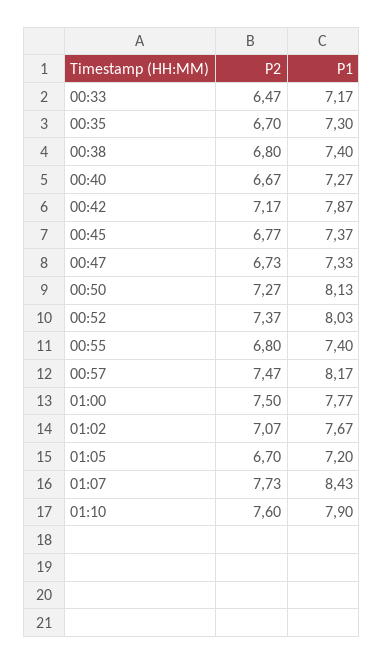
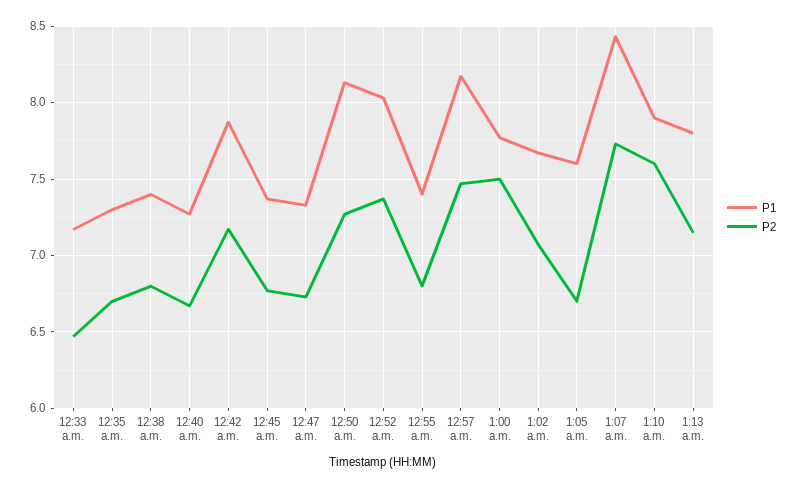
P1, 01:05: 7.2 -> 7.6
P1, 1:13 a.m.: none -> 7.8
P2, 1:13 a.m.: none -> 7.15

